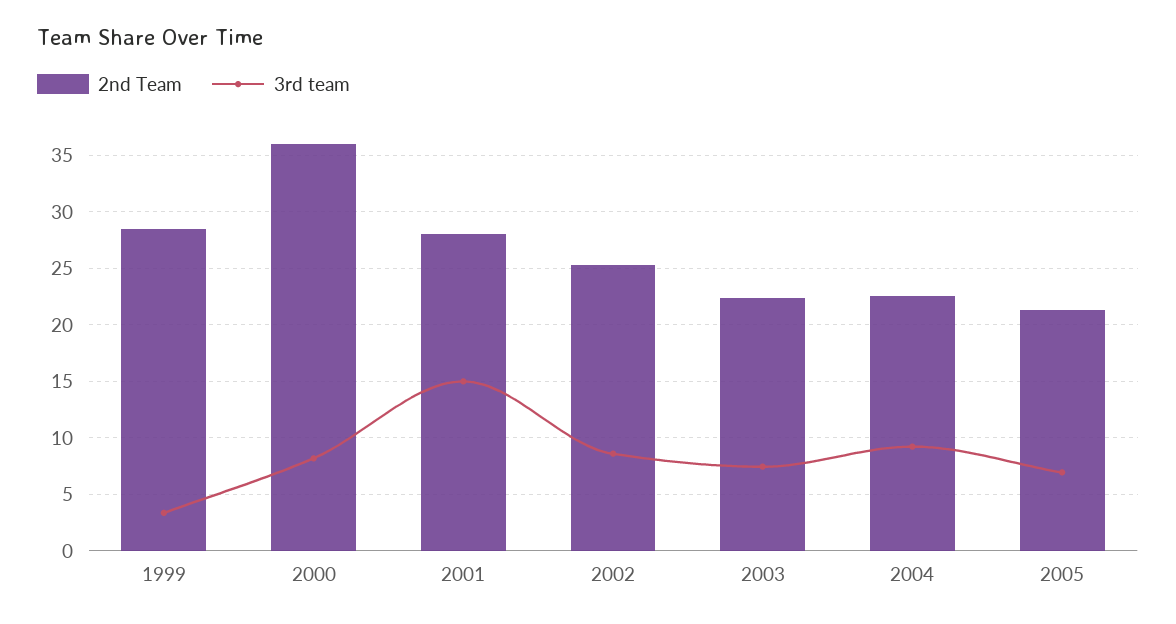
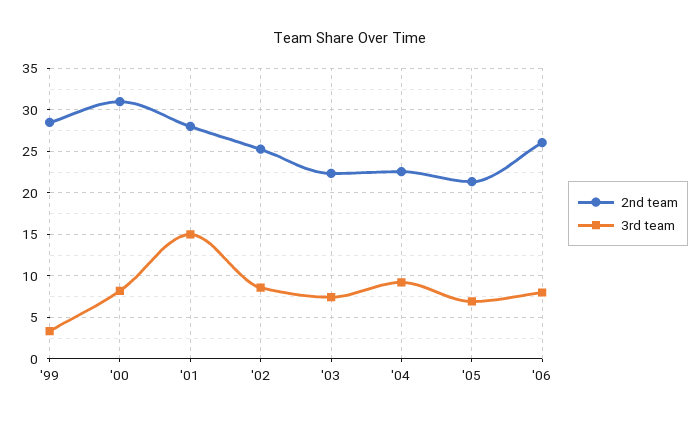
2nd Team, 2000: 36 -> 31
2nd Team, '06: none -> 26
3rd team, '06: none -> 8

